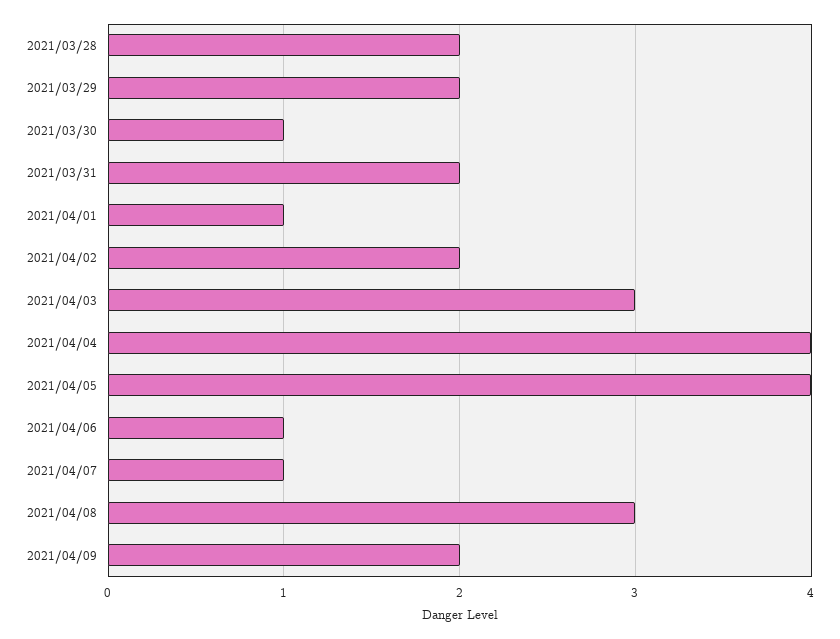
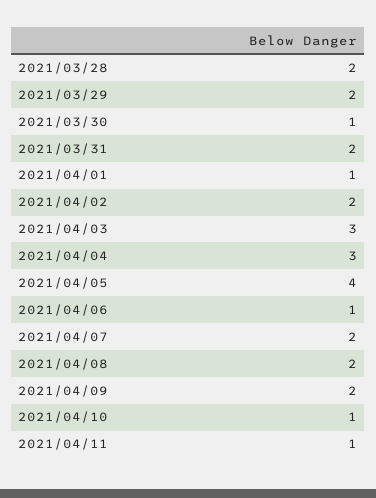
2021/04/04: 4 -> 3
2021/04/07: 1 -> 2
2021/04/08: 3 -> 2
2021/04/10: none -> 1
2021/04/11: none -> 1

